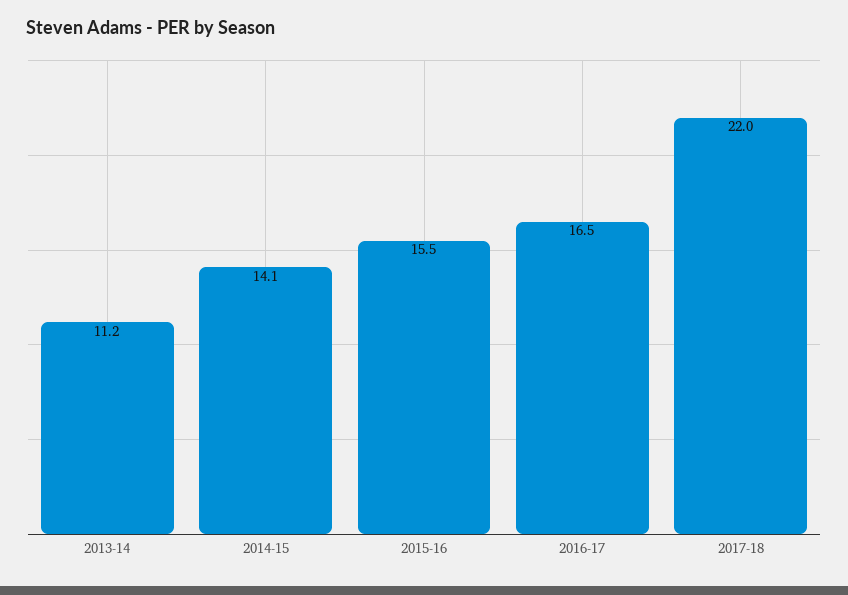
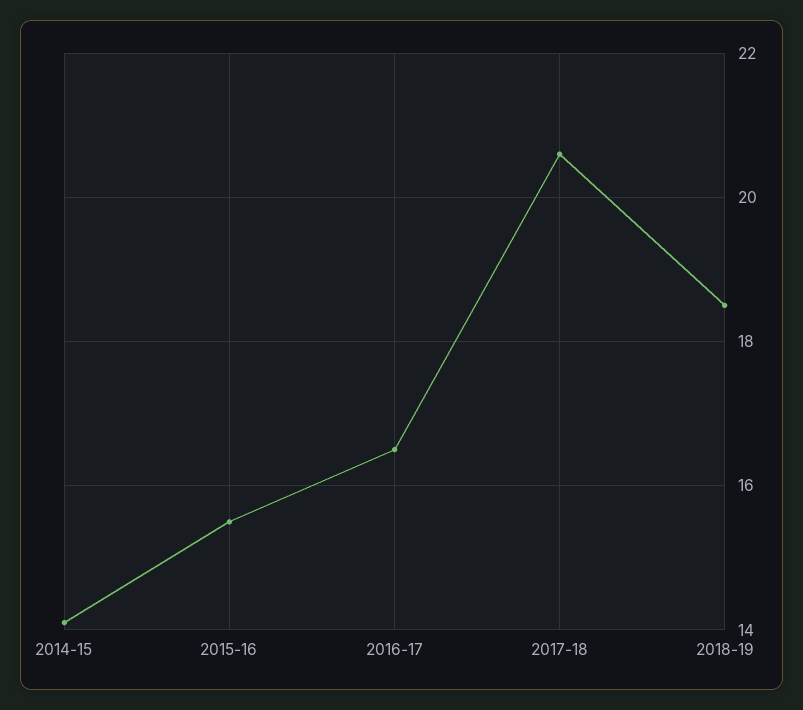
2013-14: 11.2 -> none
2017-18: 22 -> 20.5
2018-19: none -> 18.5

